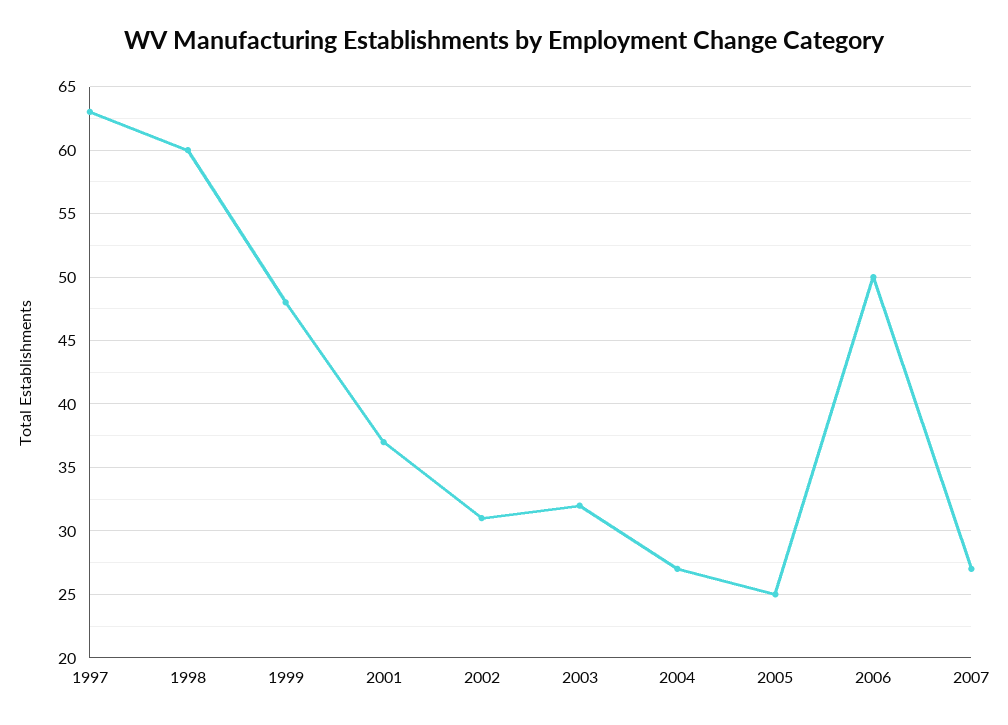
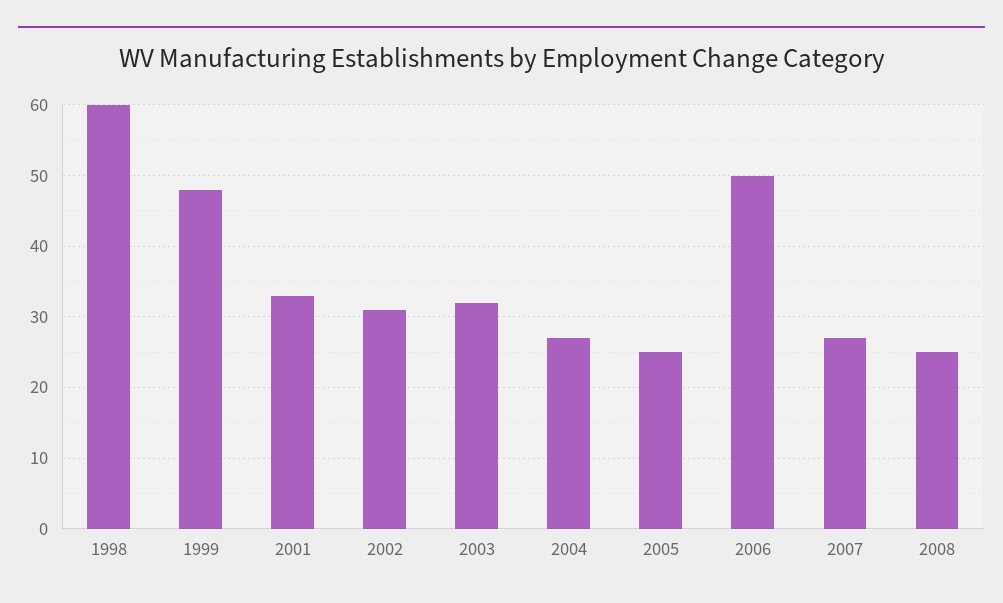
1997: 63 -> none
2001: 37 -> 33
2008: none -> 25

